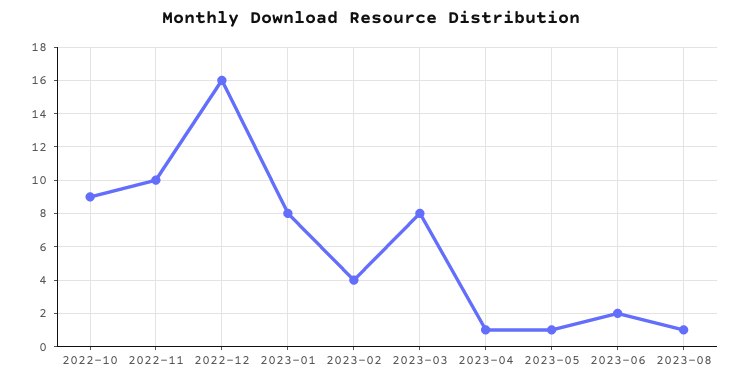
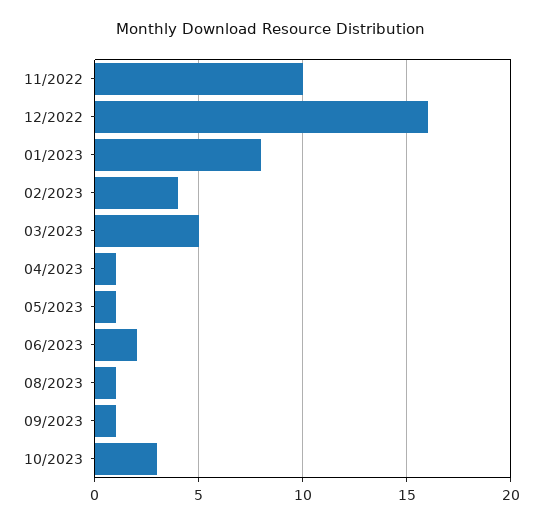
2022-10: 9 -> none
2023-03: 8 -> 5
09/2023: none -> 1
10/2023: none -> 3

